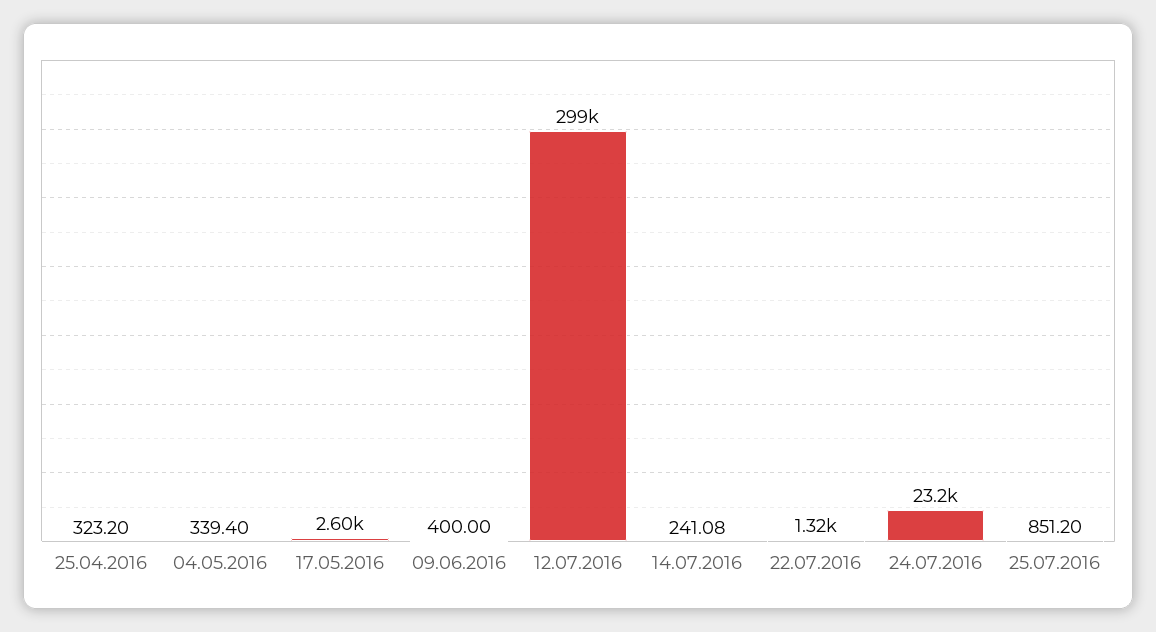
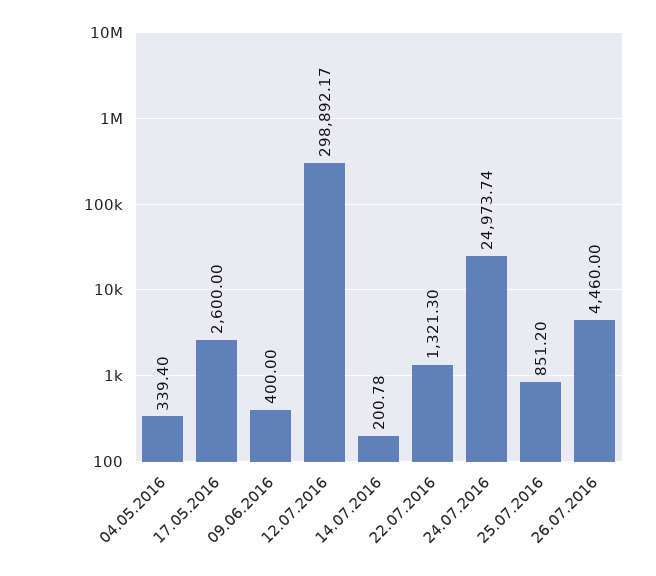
25.04.2016: 323.2 -> none
14.07.2016: 241.08 -> 200.78
24.07.2016: 23200 -> 24973.74
26.07.2016: none -> 4460

